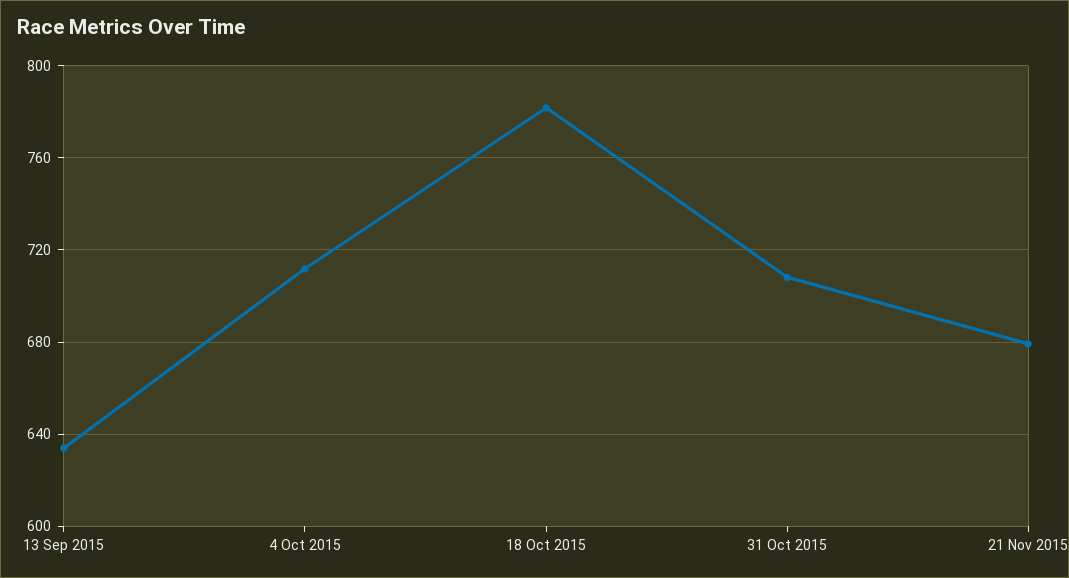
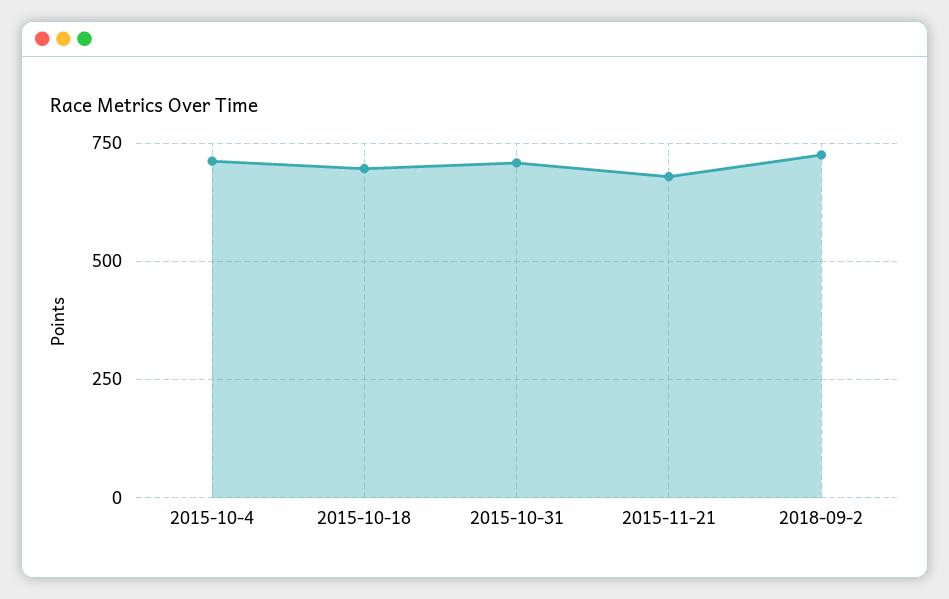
13 Sep 2015: 635 -> none
18 Oct 2015: 780 -> 700
2018-09-2: none -> 725

